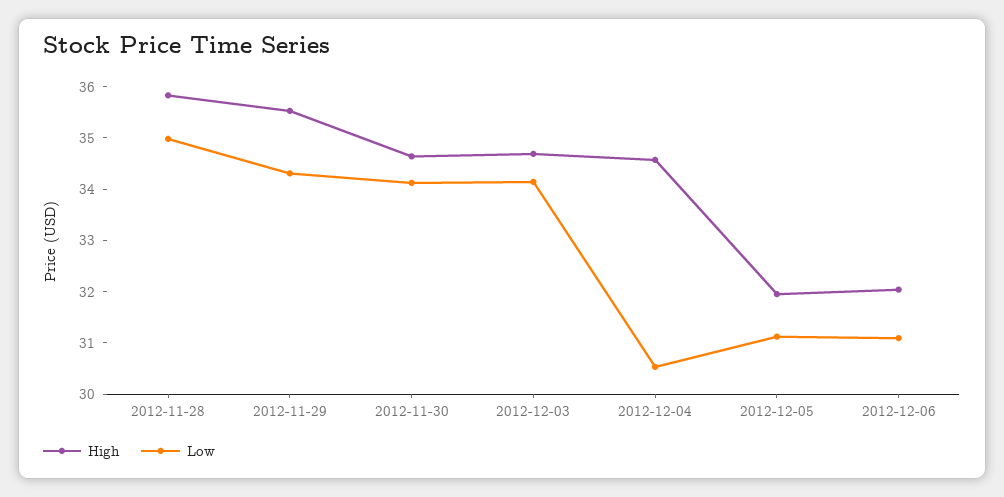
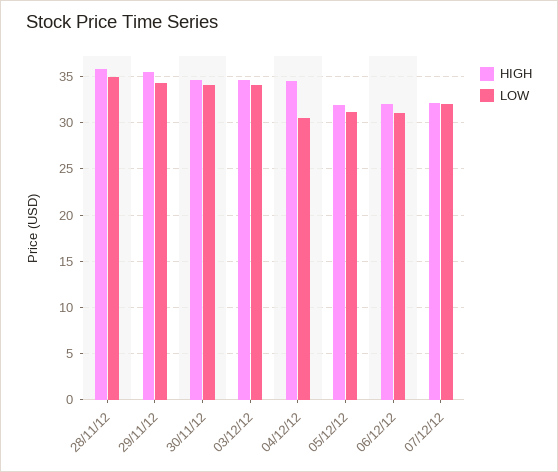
High, 07/12/12: none -> 32
Low, 07/12/12: none -> 32

